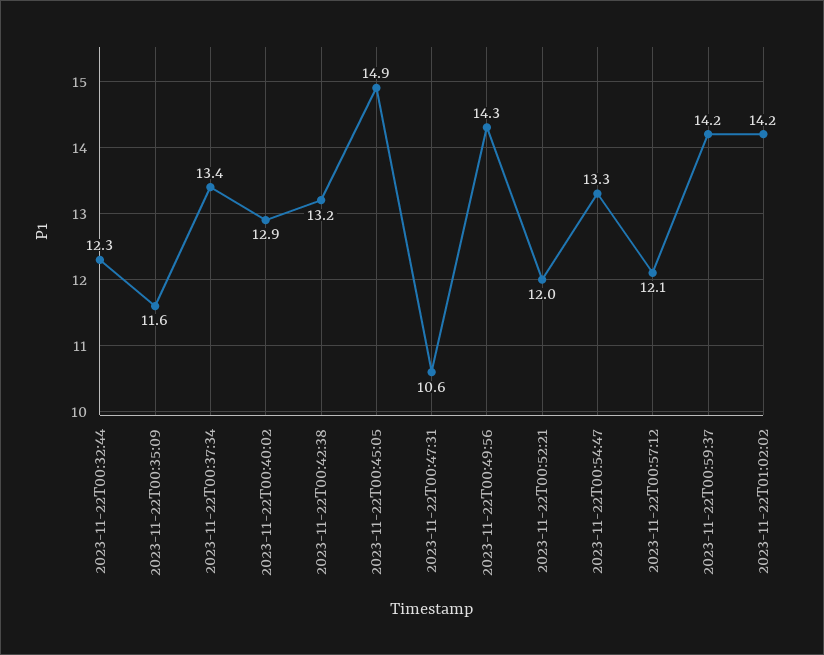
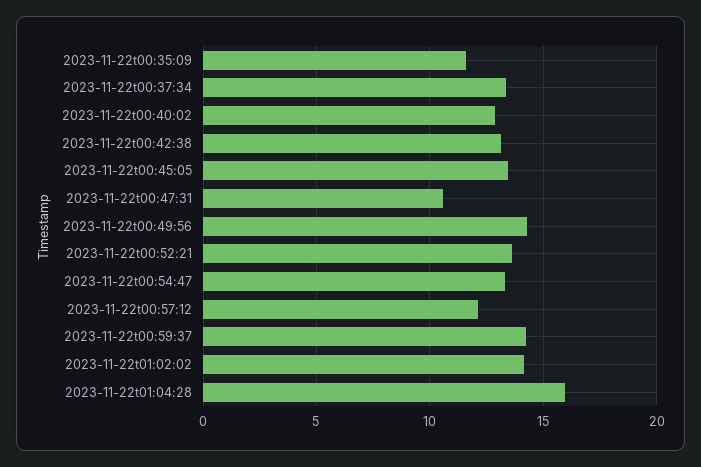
2023-11-22T00:32:44: 12.3 -> none
2023-11-22T00:45:05: 14.9 -> 13.5
2023-11-22T00:52:21: 12 -> 13.5
2023-11-22t01:04:28: none -> 16

